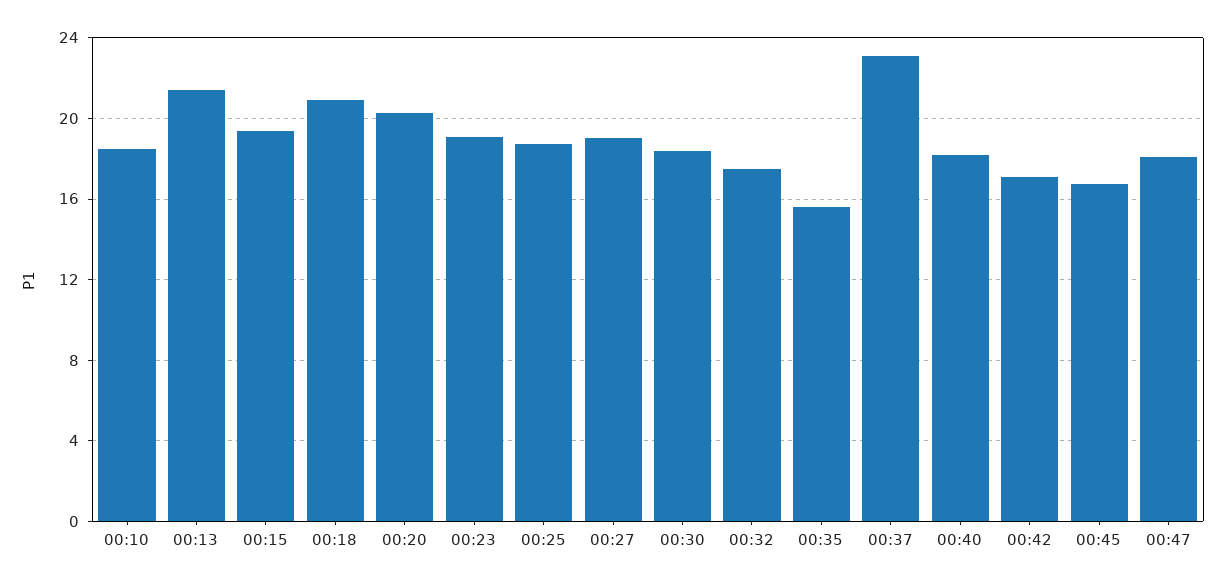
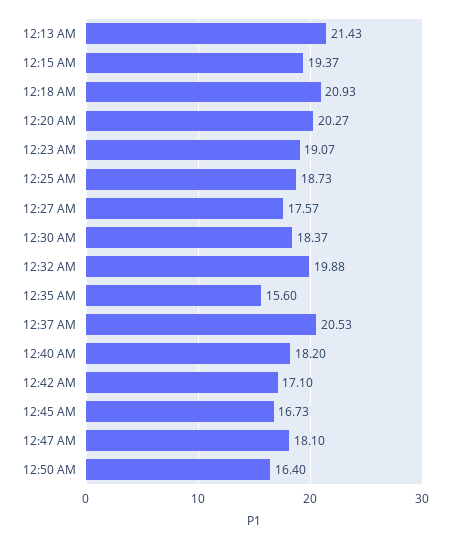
00:10: 18.5 -> none
00:27: 19 -> 17.57
00:32: 17.5 -> 19.88
00:37: 23 -> 20.53
12:50 AM: none -> 16.4

